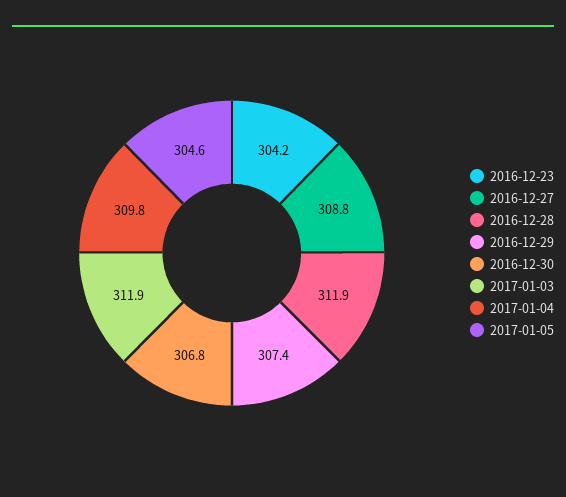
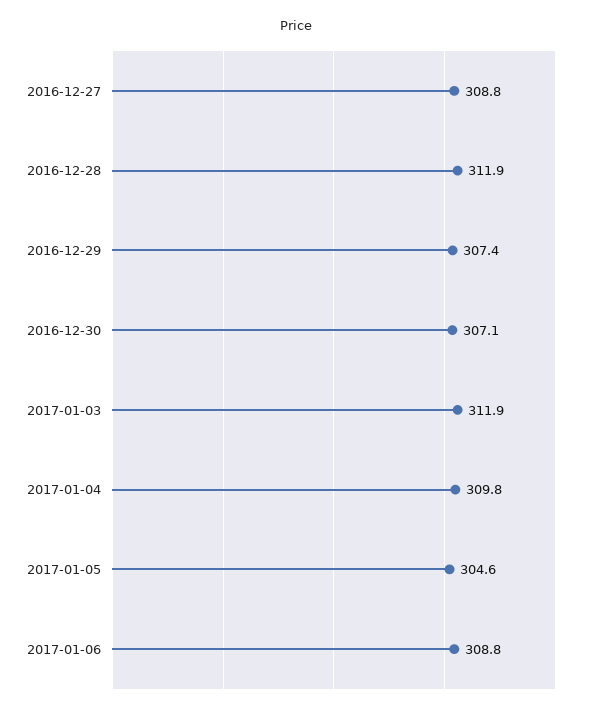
2016-12-23: 304.2 -> none
2016-12-30: 306.8 -> 307.1
2017-01-06: none -> 308.8

